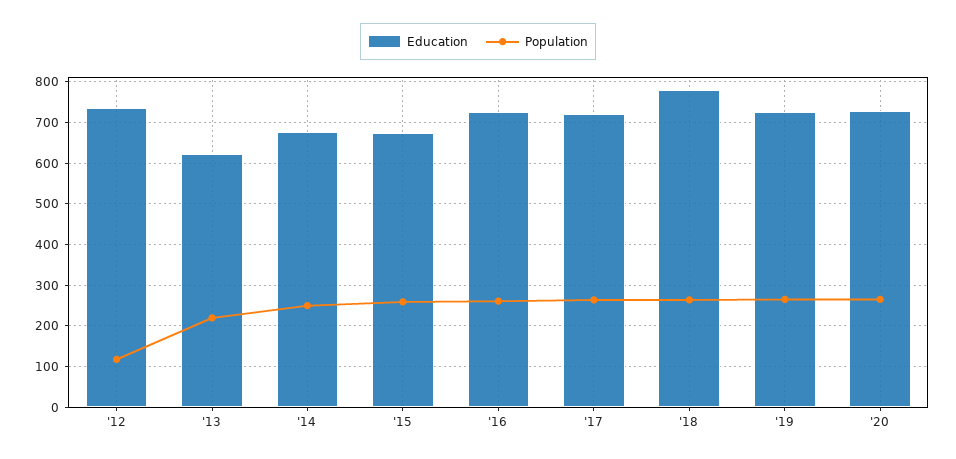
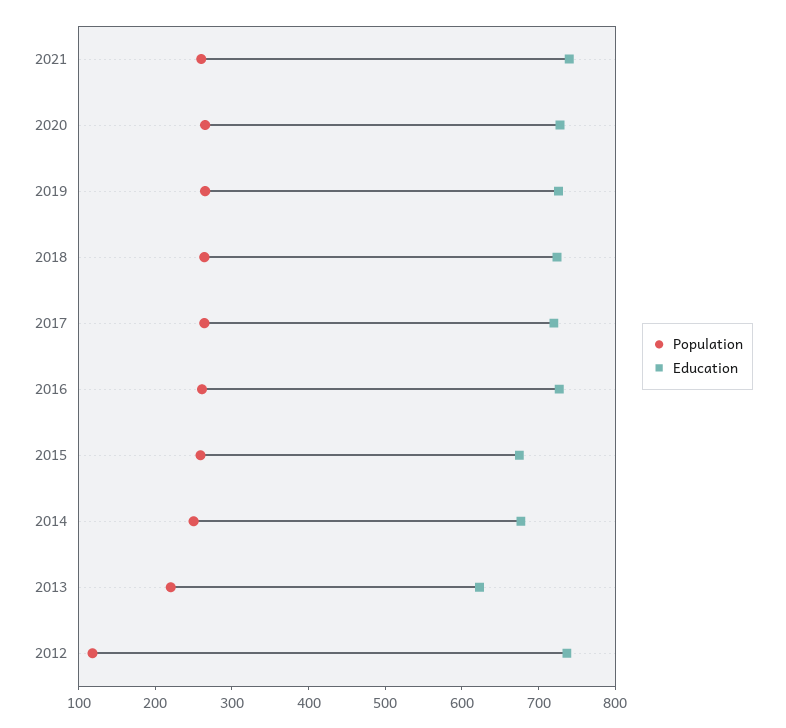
Education, '18: 780 -> 720
Population, 2021: none -> 260
Education, 2021: none -> 740

